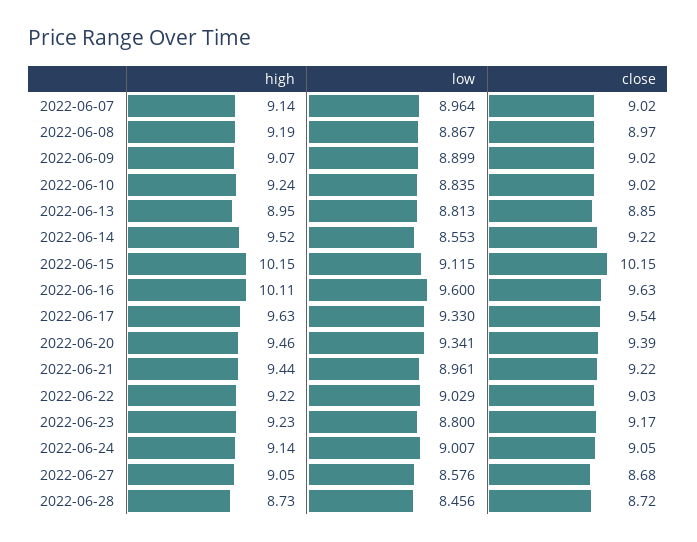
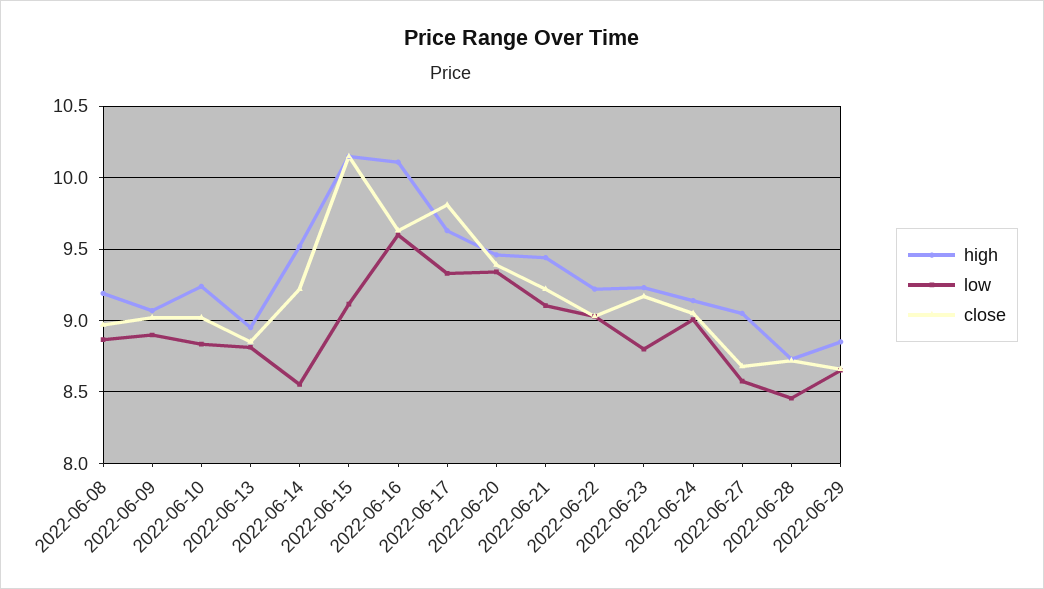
high, 2022-06-07: 9.14 -> none
low, 2022-06-07: 8.964 -> none
close, 2022-06-07: 9.02 -> none
close, 2022-06-17: 9.54 -> 9.8
low, 2022-06-21: 8.961 -> 9.1
high, 2022-06-29: none -> 8.85
low, 2022-06-29: none -> 8.65
close, 2022-06-29: none -> 8.65

